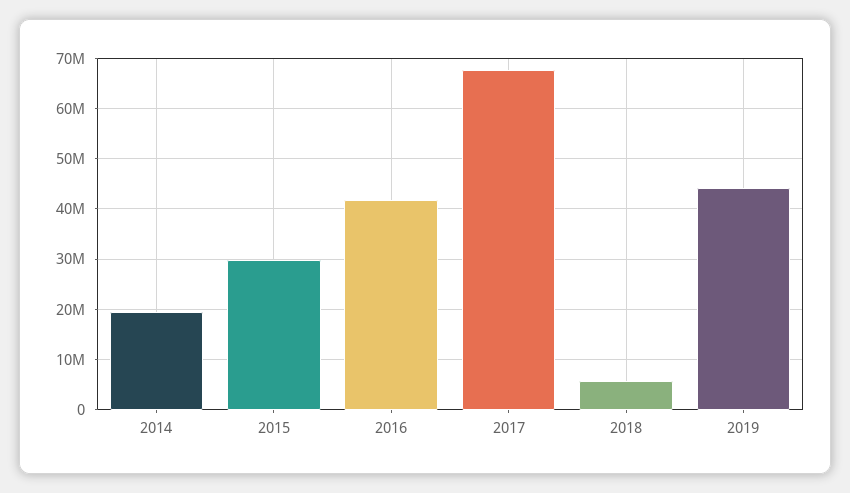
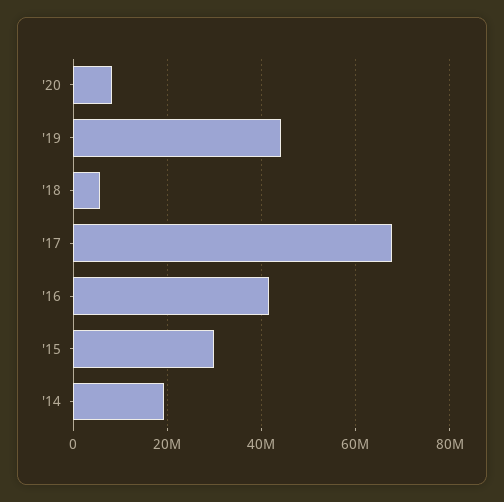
'20: none -> 8000000

